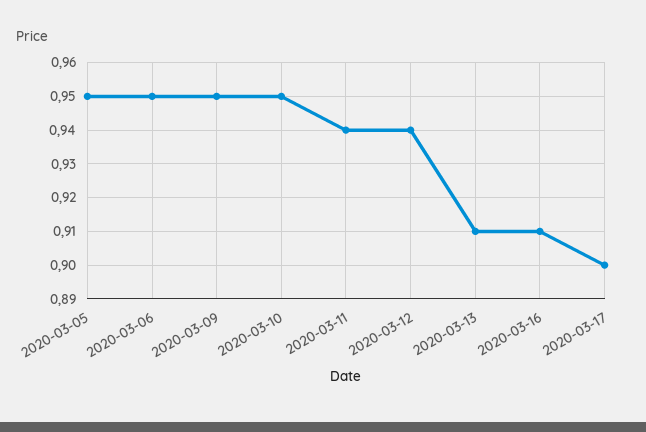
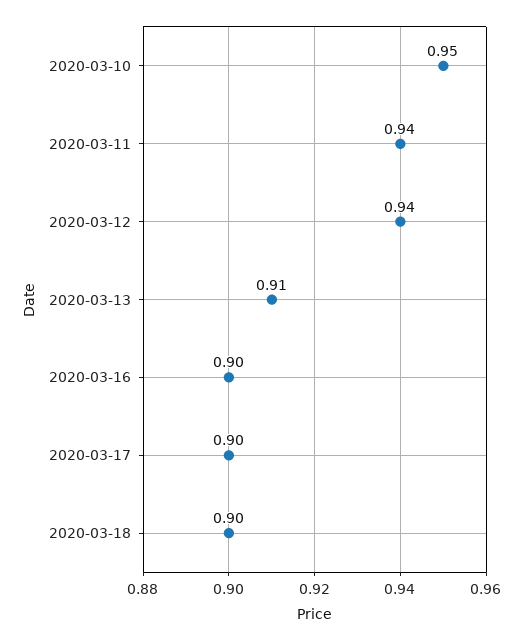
2020-03-05: 0.95 -> none
2020-03-06: 0.95 -> none
2020-03-09: 0.95 -> none
2020-03-16: 0.91 -> 0.9
2020-03-18: none -> 0.9

